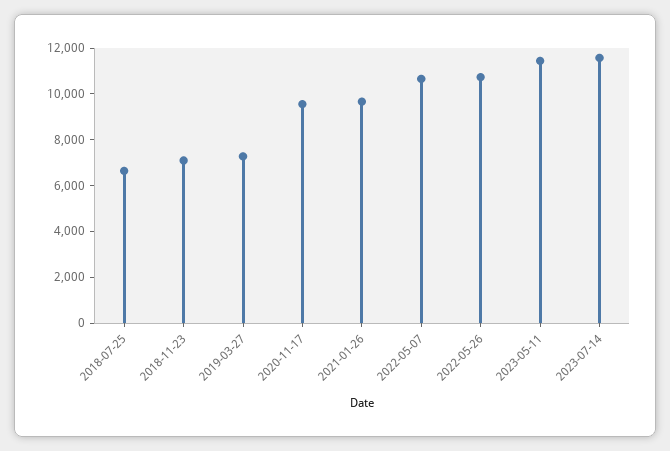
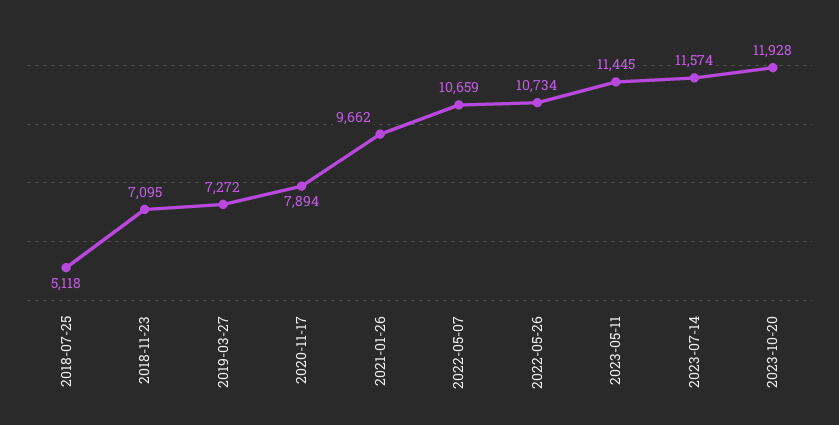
2018-07-25: 6500 -> 5118
2020-11-17: 9500 -> 7894
2023-10-20: none -> 11928

